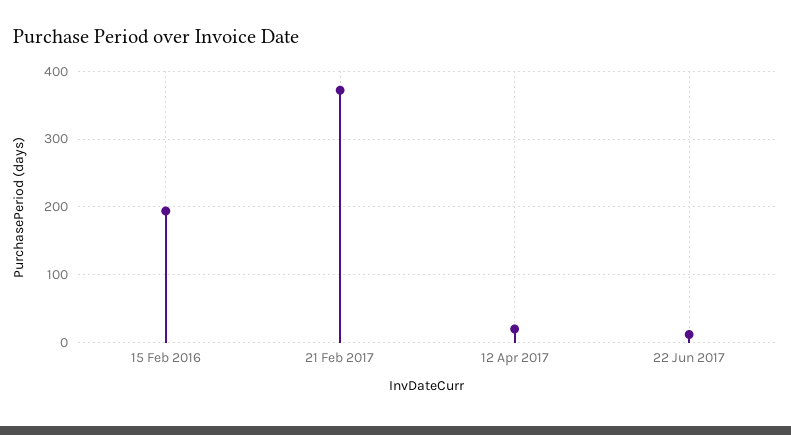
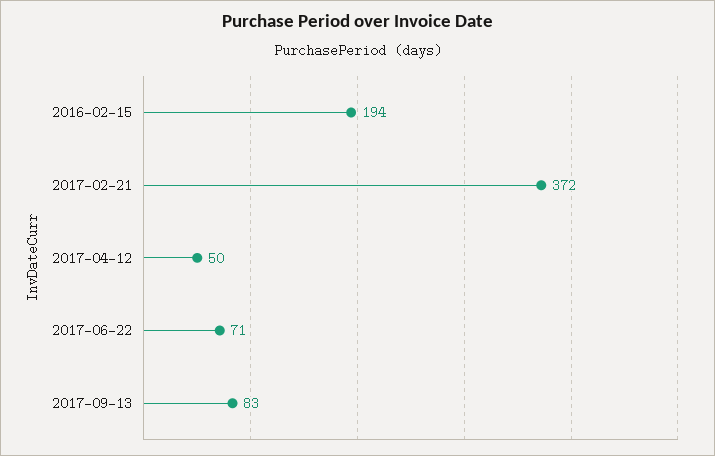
12 Apr 2017: 20 -> 50
22 Jun 2017: 10 -> 71
2017-09-13: none -> 83

